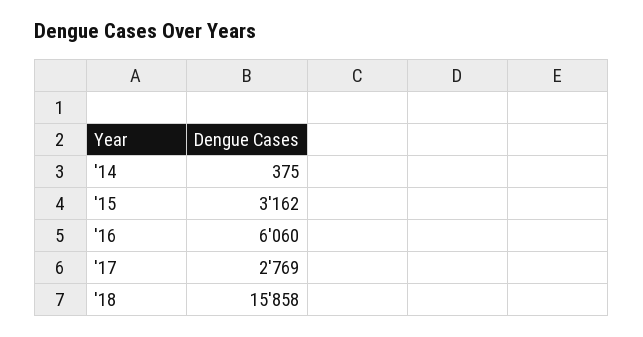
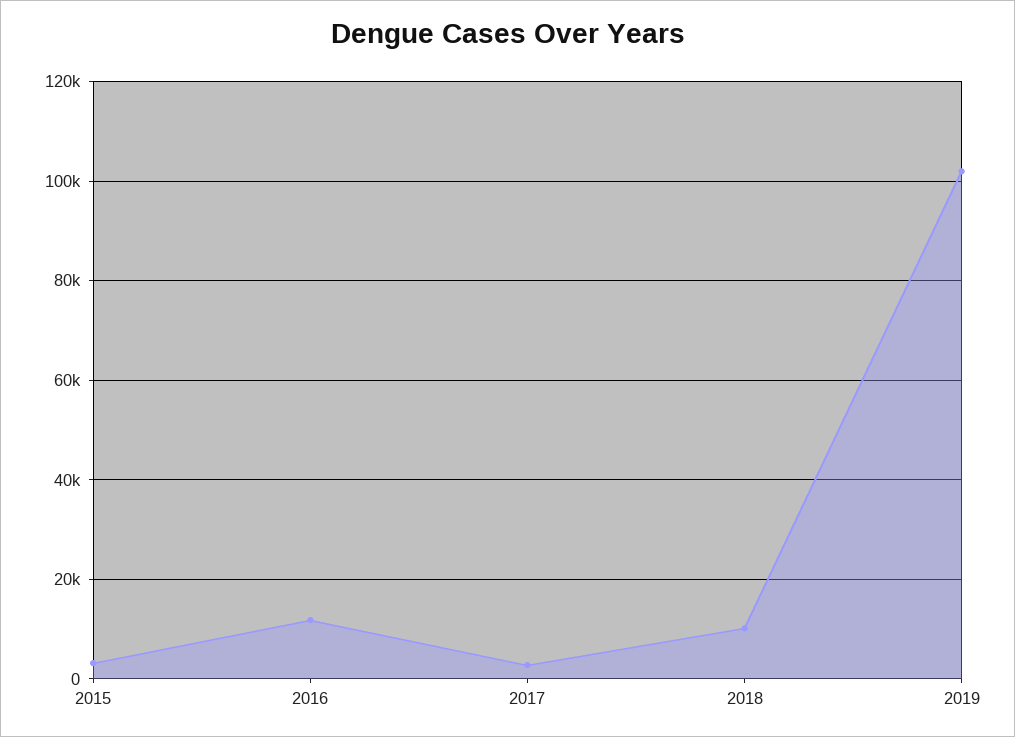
'14: 375 -> none
'16: 6060 -> 12000
'18: 15858 -> 10000
2019: none -> 102000

